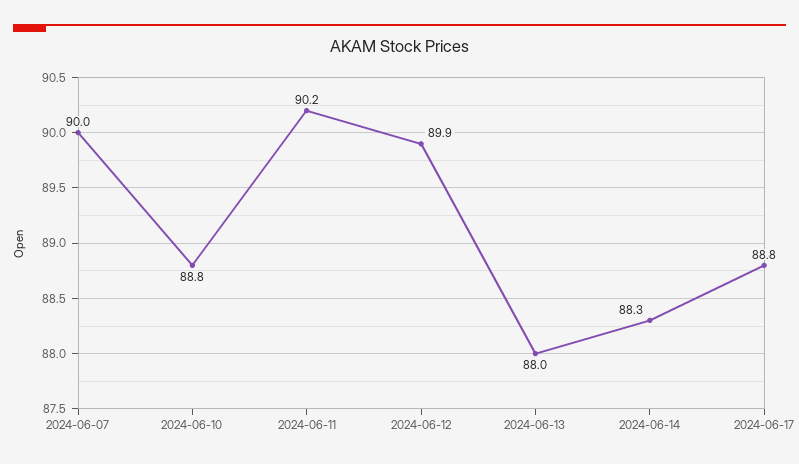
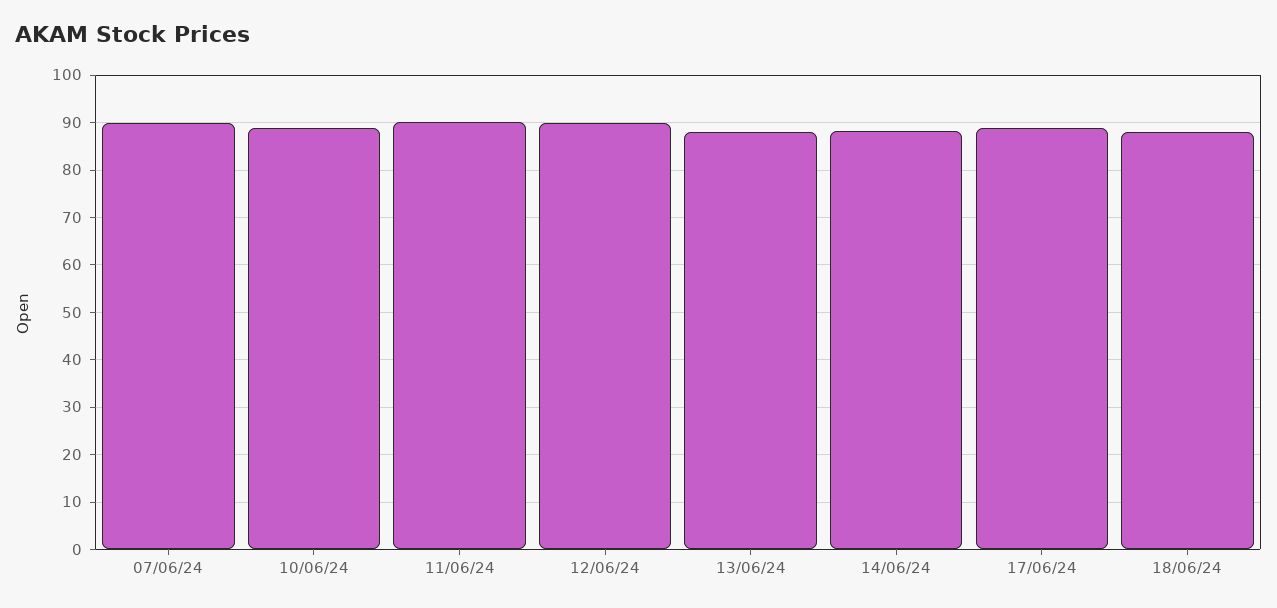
18/06/24: none -> 88

